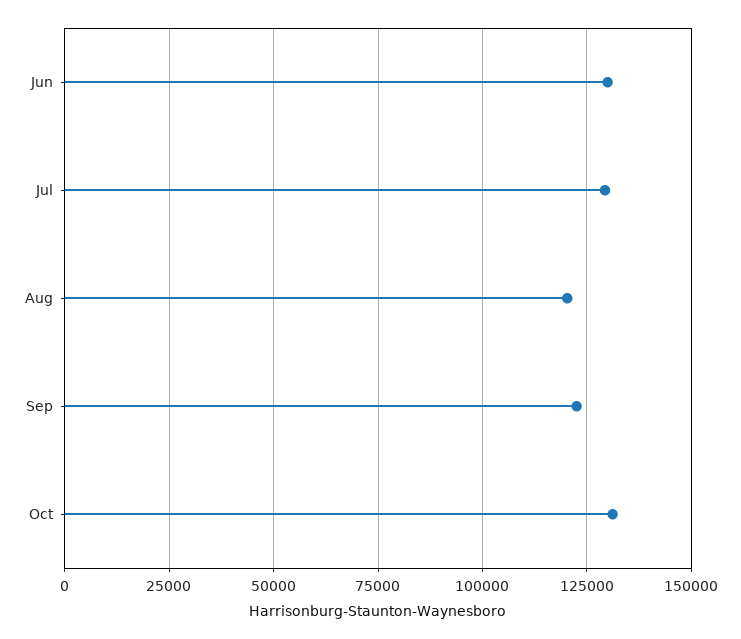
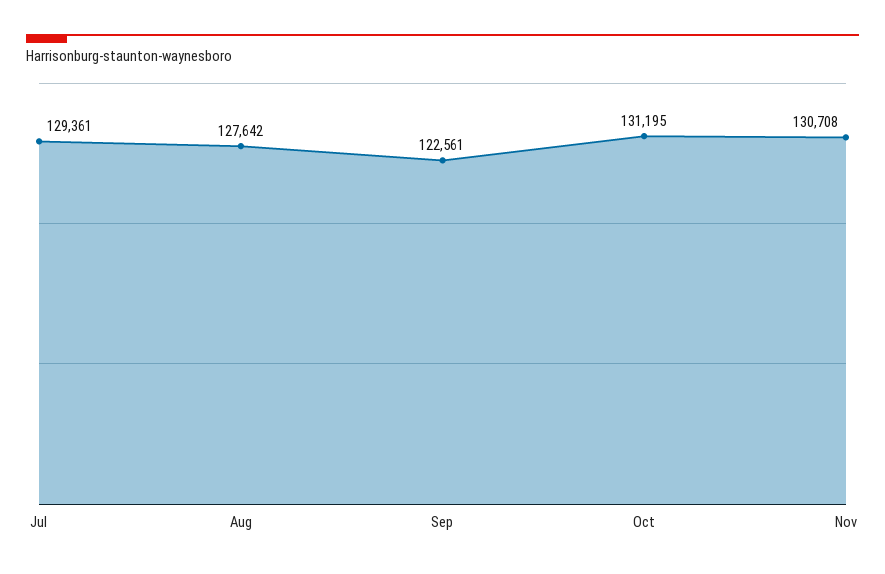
Jun: 130000 -> none
Aug: 120000 -> 127642
Nov: none -> 130708

